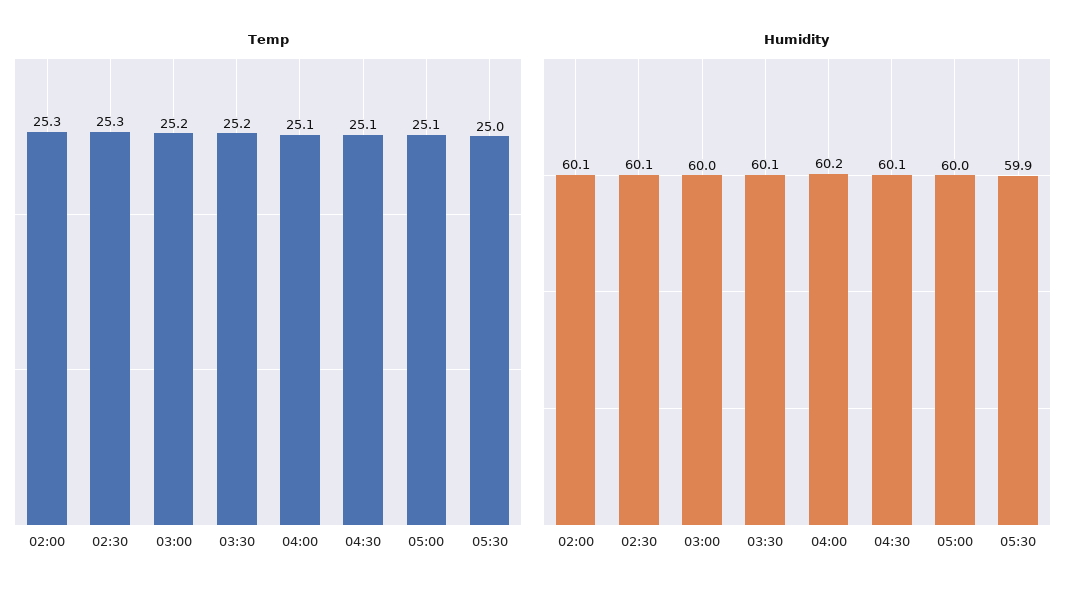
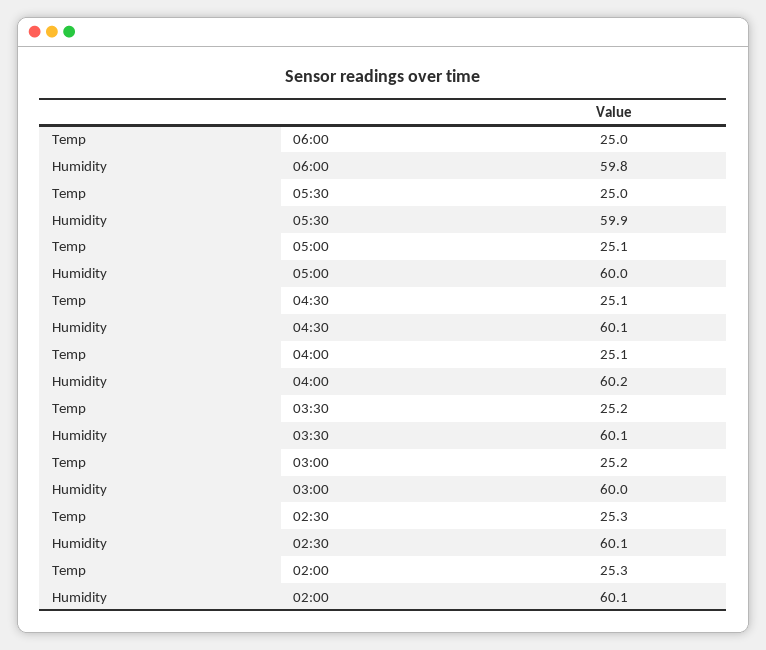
Temp, 06:00: none -> 25
Humidity, 06:00: none -> 59.8

